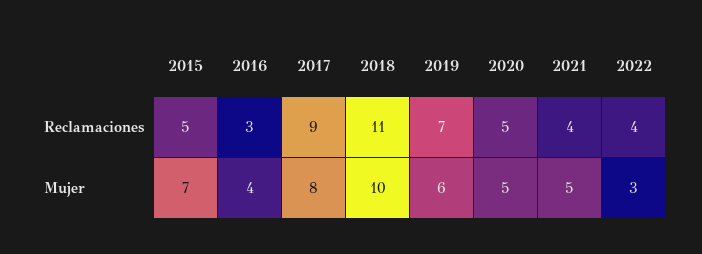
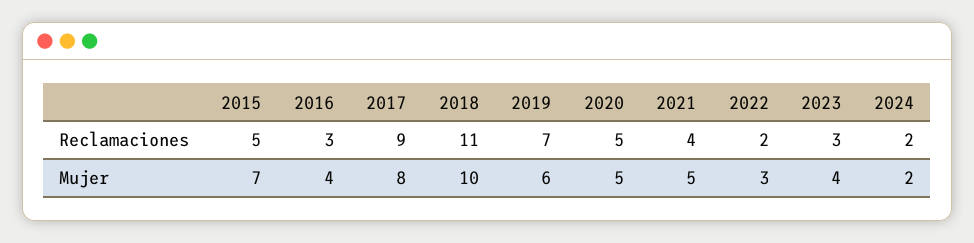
2022, Reclamaciones: 4 -> 2
2023, Reclamaciones: none -> 3
2024, Reclamaciones: none -> 2
2023, Mujer: none -> 4
2024, Mujer: none -> 2

